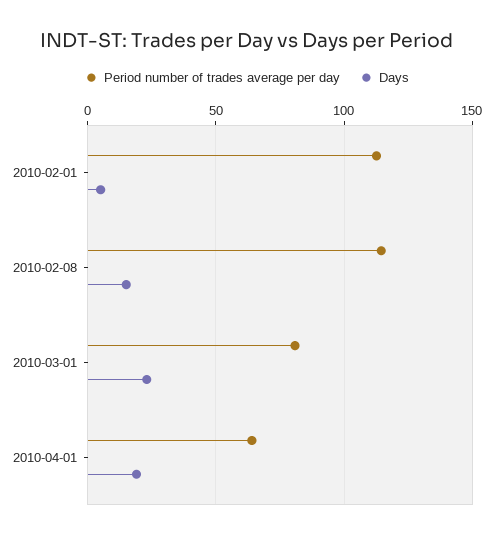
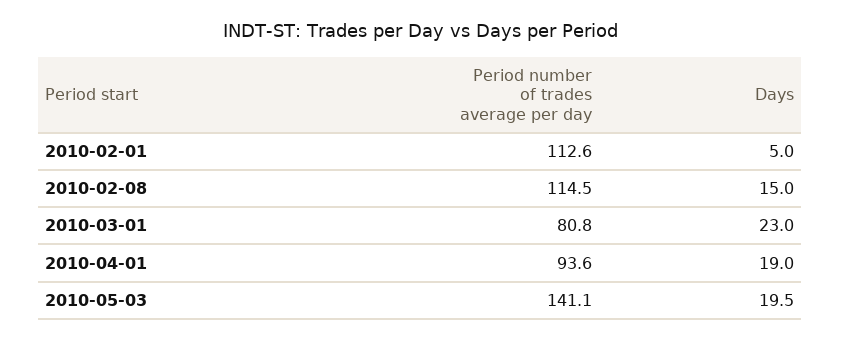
Period number of trades average per day, 2010-04-01: 65 -> 93.6
Period number of trades average per day, 2010-05-03: none -> 141.1
Days, 2010-05-03: none -> 19.5

